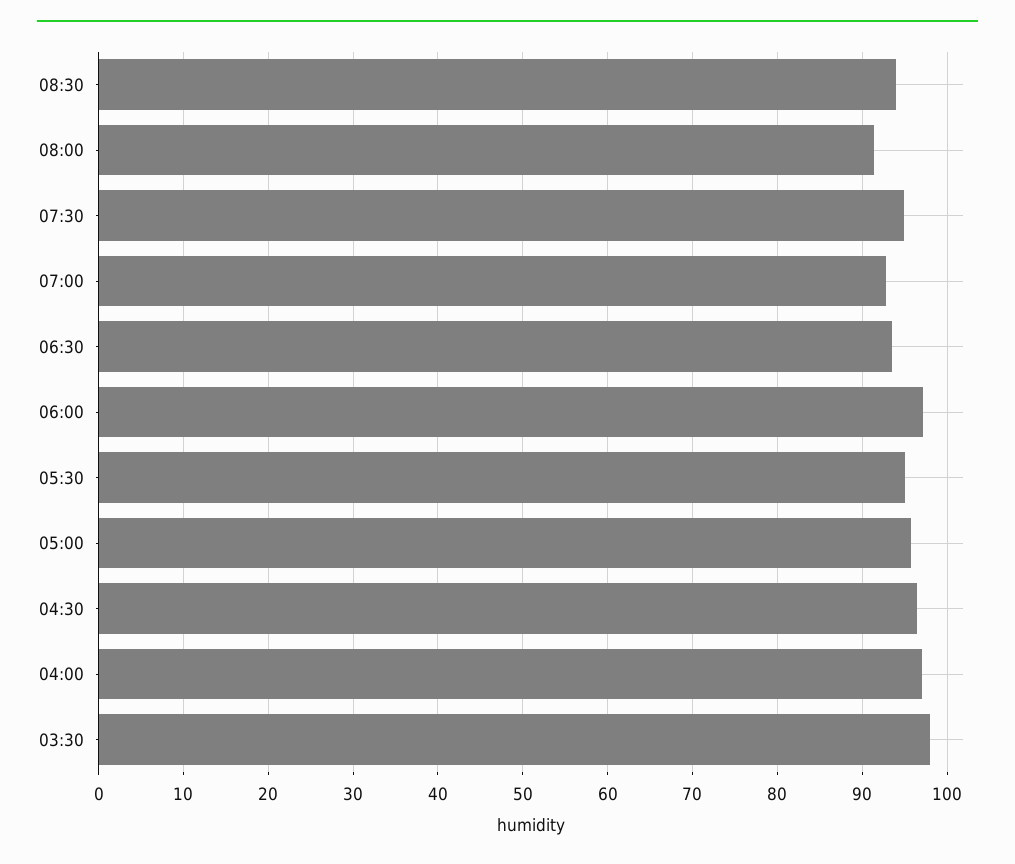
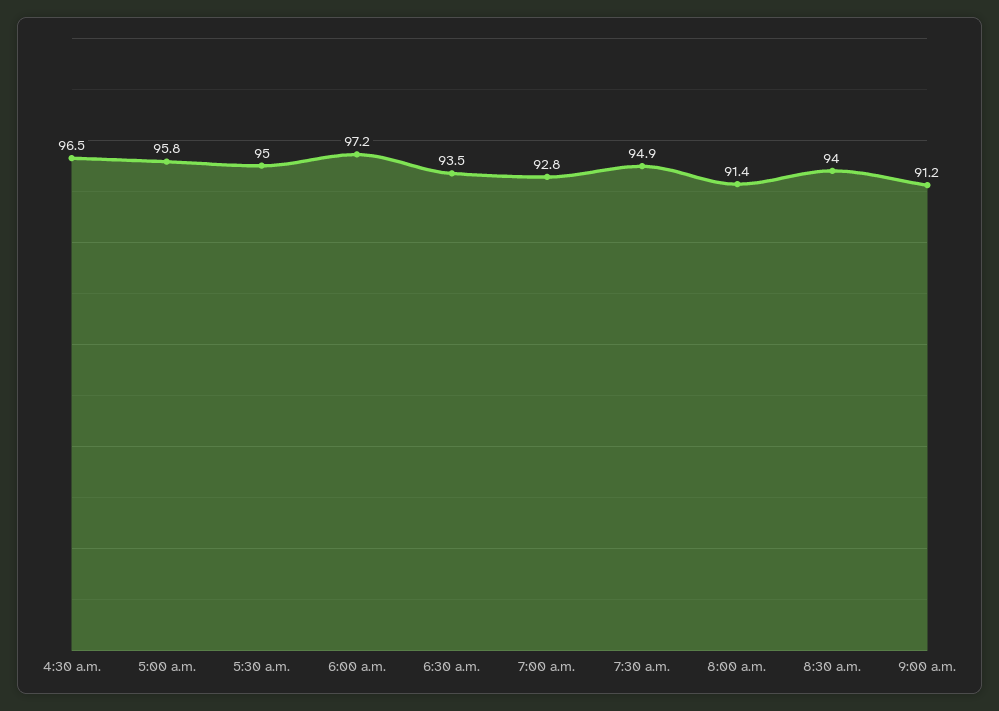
04:00: 97 -> none
03:30: 98 -> none
9:00 a.m.: none -> 91.2

